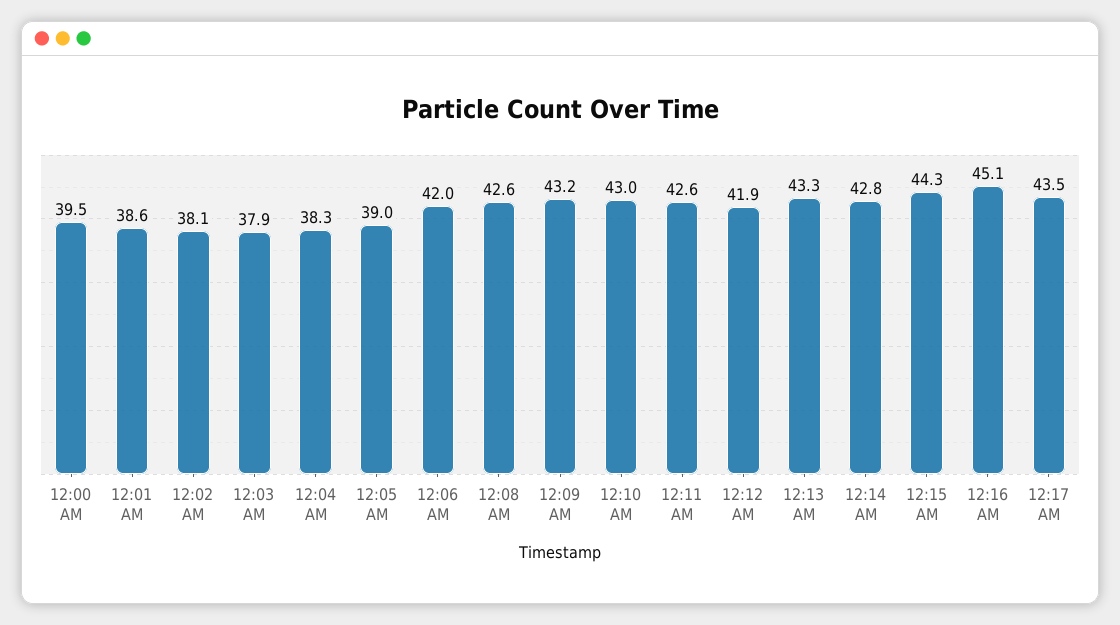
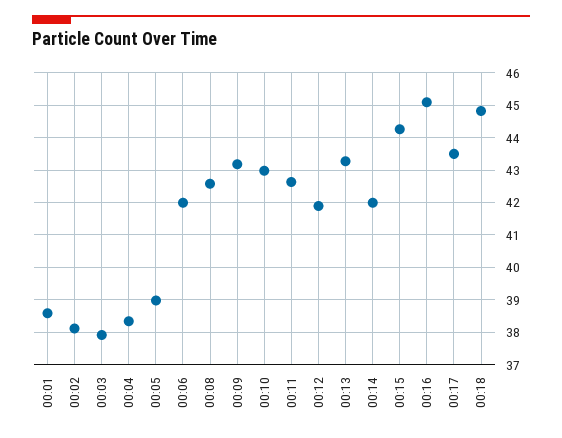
12:00 AM: 39.5 -> none
12:14 AM: 42.8 -> 42
00:18: none -> 44.8

